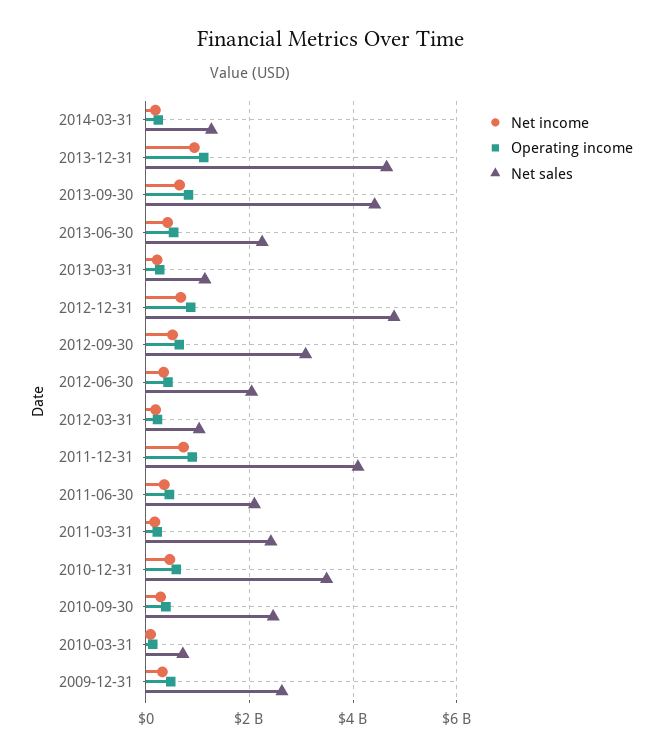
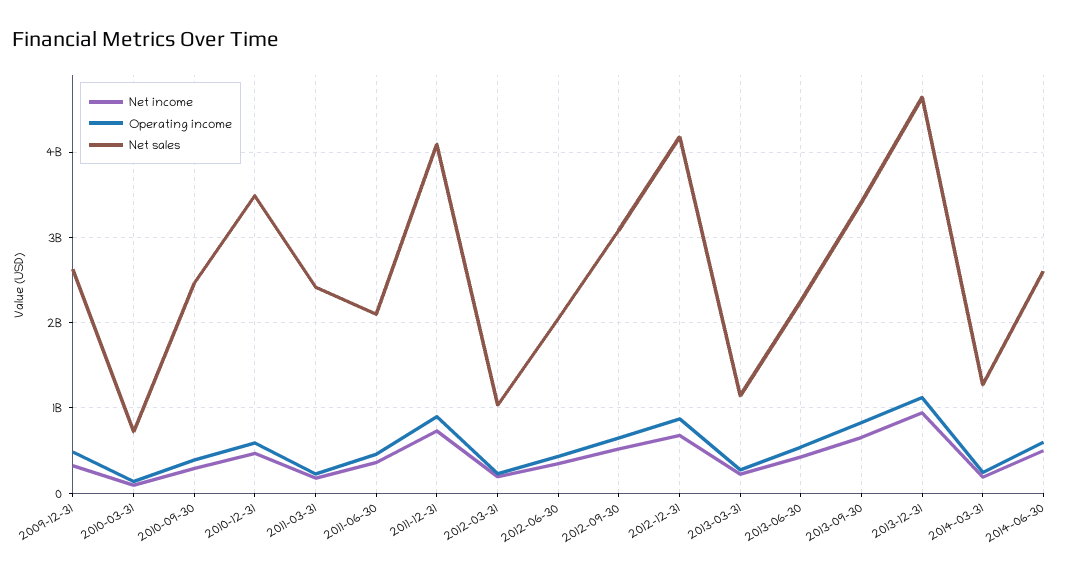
Net sales, 2013-09-30: 4400000000 -> 3400000000
Net sales, 2012-12-31: 4800000000 -> 4200000000
Net income, 2014-06-30: none -> 500000000
Operating income, 2014-06-30: none -> 600000000
Net sales, 2014-06-30: none -> 2600000000

